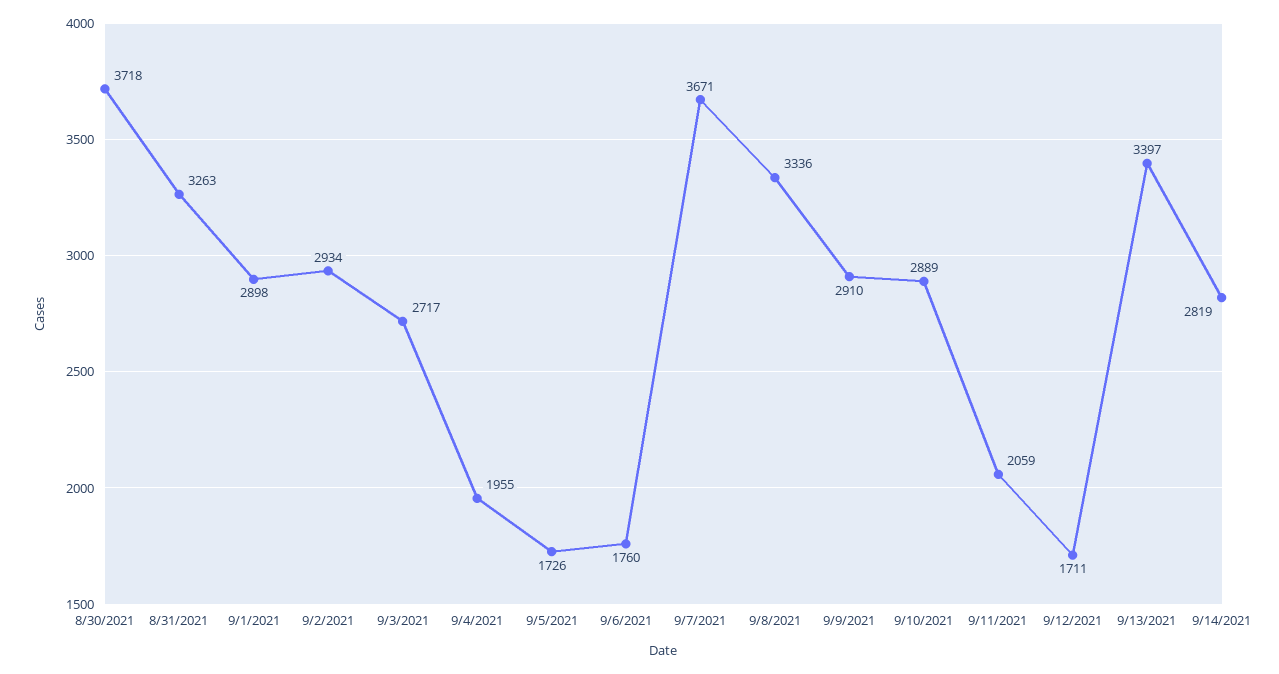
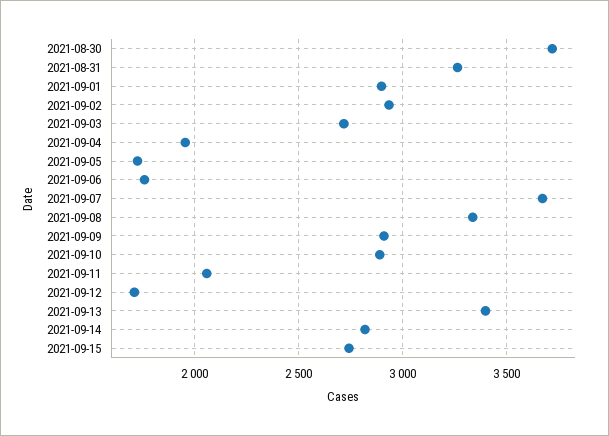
2021-09-15: none -> 2750

